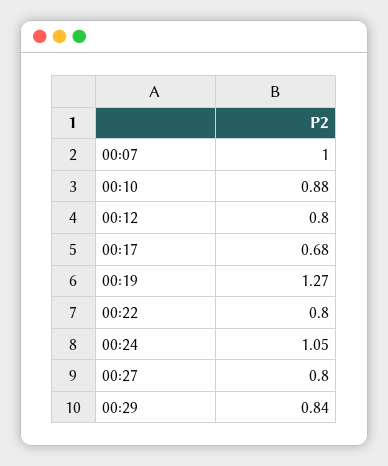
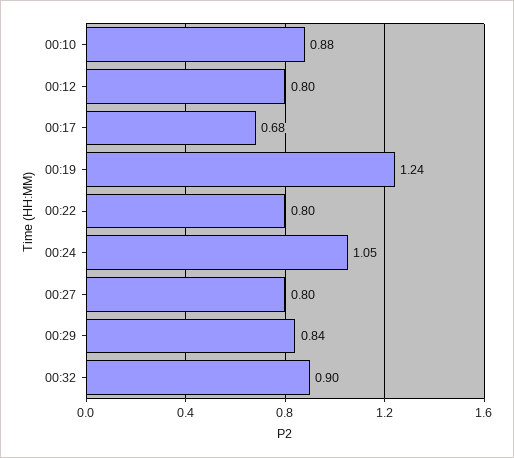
00:07: 1 -> none
00:19: 1.27 -> 1.24
00:32: none -> 0.9

